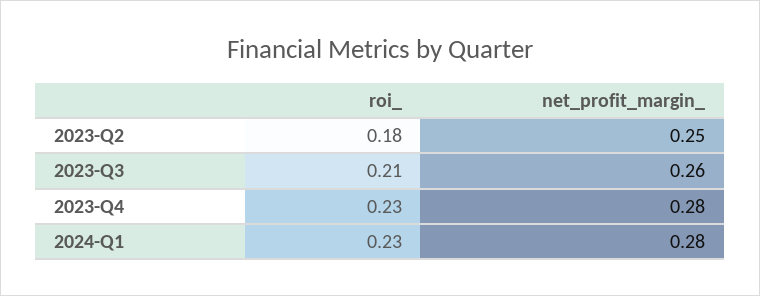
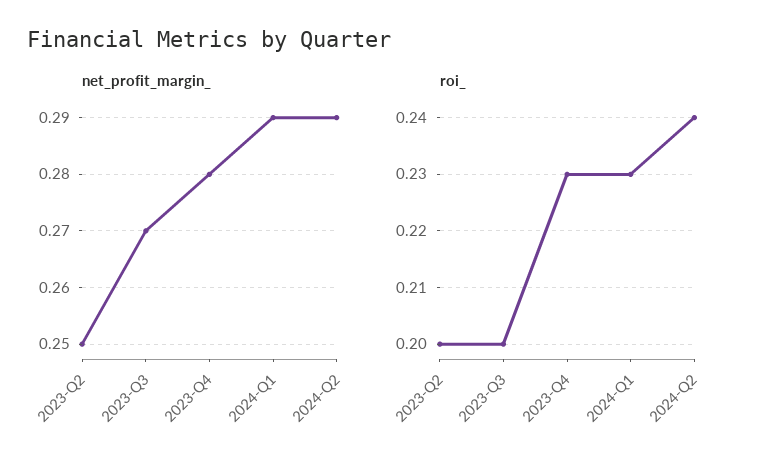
roi_, 2023-Q2: 0.18 -> 0.2
roi_, 2023-Q3: 0.21 -> 0.2
net_profit_margin_, 2023-Q3: 0.26 -> 0.27
net_profit_margin_, 2024-Q1: 0.28 -> 0.29
net_profit_margin_, 2024-Q2: none -> 0.29
roi_, 2024-Q2: none -> 0.24

